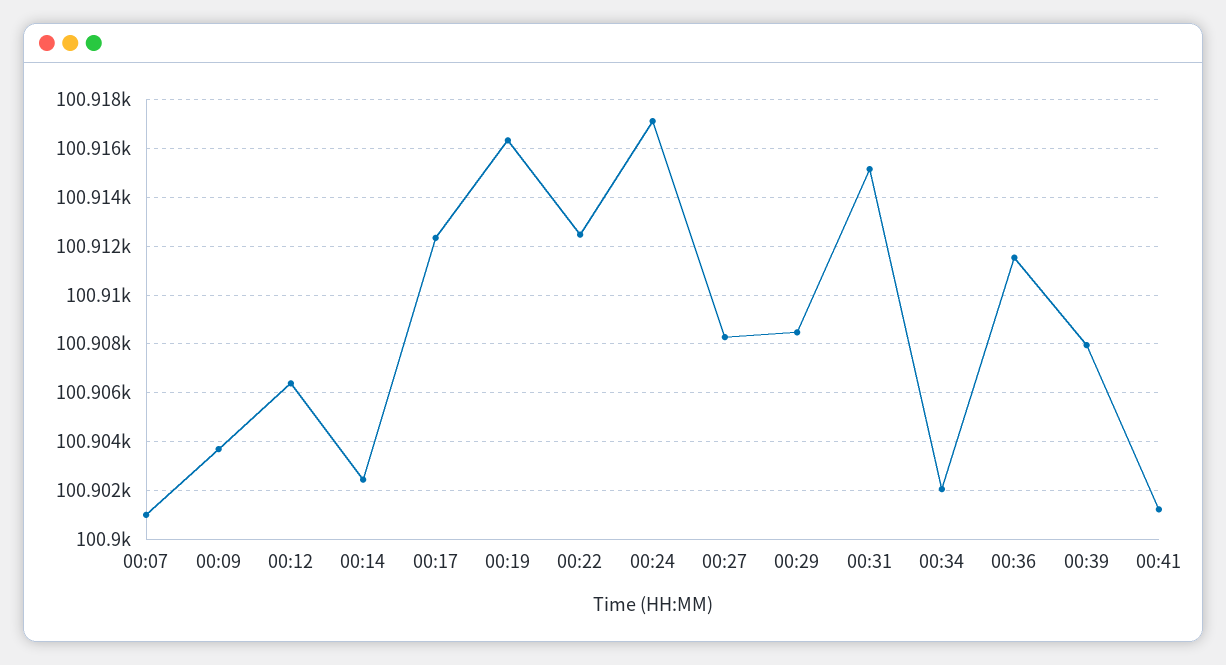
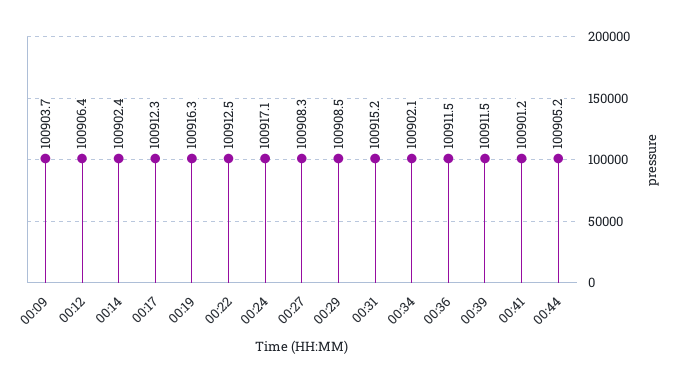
00:07: 100901 -> none
00:39: 100908 -> 100911.5
00:44: none -> 100905.2

